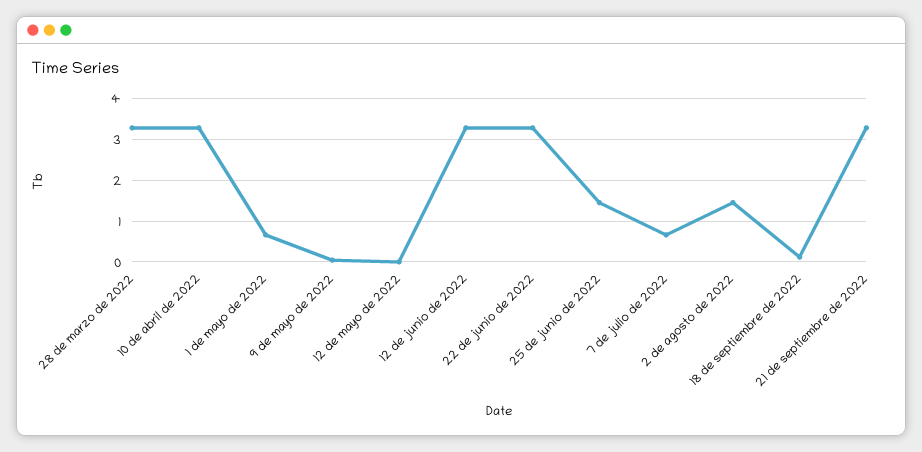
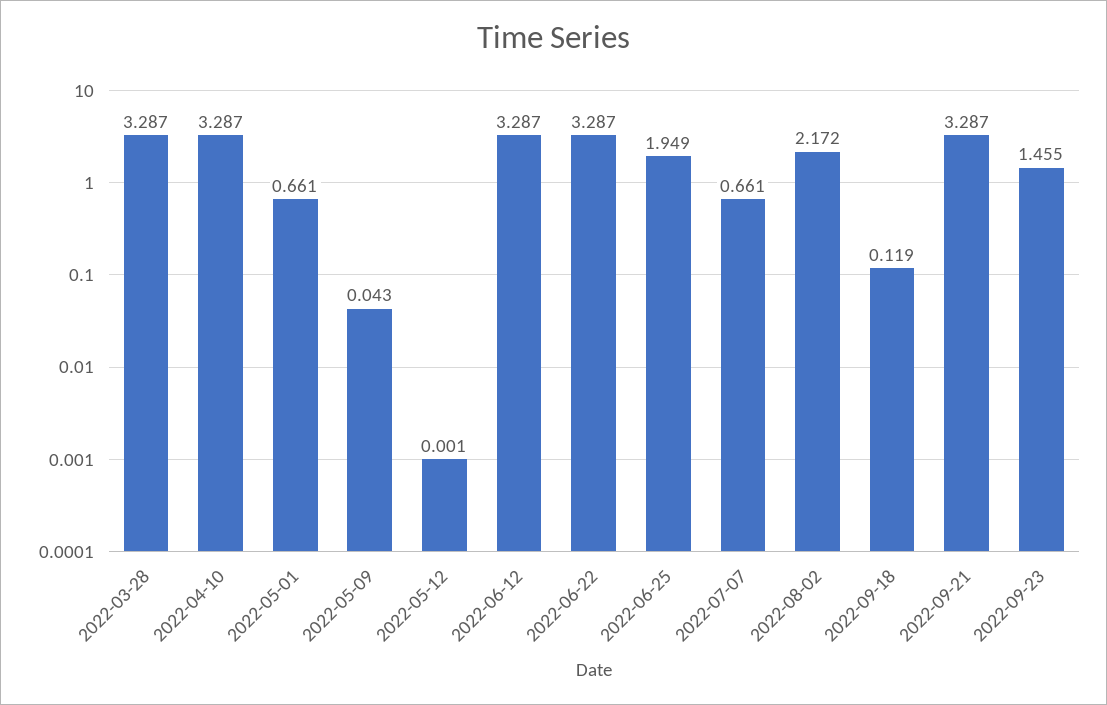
25 de junio de 2022: 1.4 -> 1.949
2 de agosto de 2022: 1.4 -> 2.172
2022-09-23: none -> 1.455

